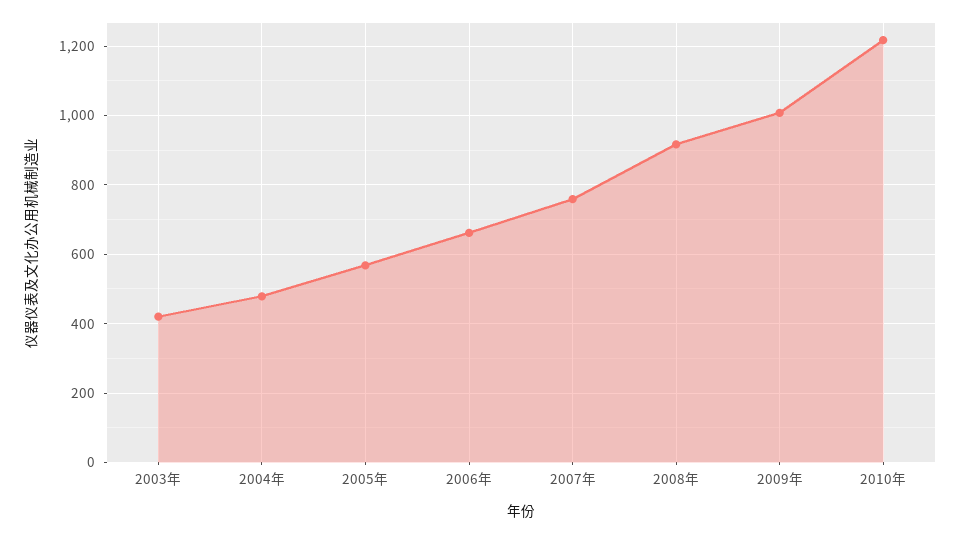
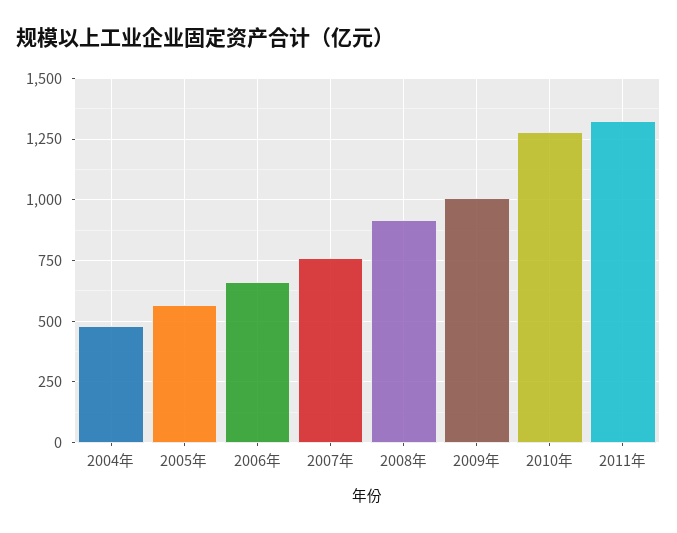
2003年: 420 -> none
2010年: 1220 -> 1275
2011年: none -> 1325

